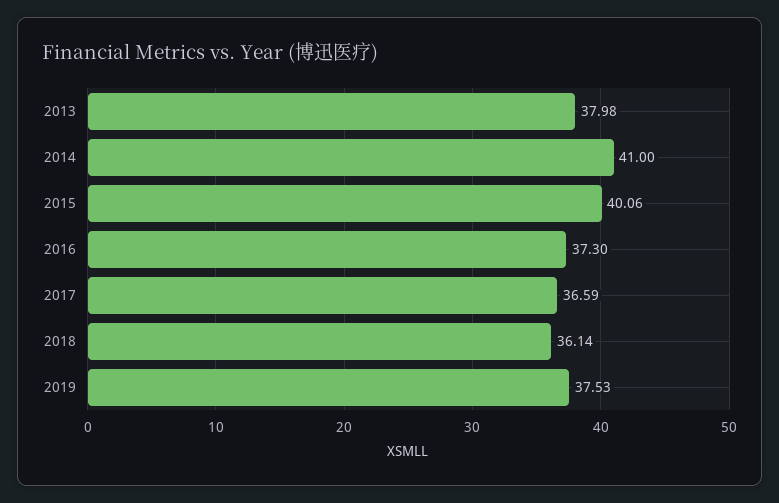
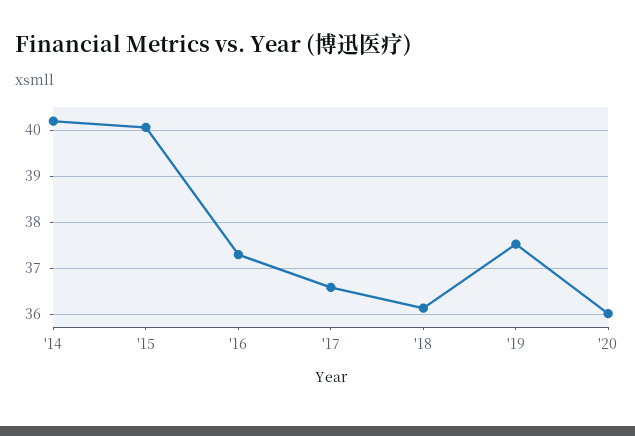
2013: 37.98 -> none
2014: 41 -> 40.2
'20: none -> 36

